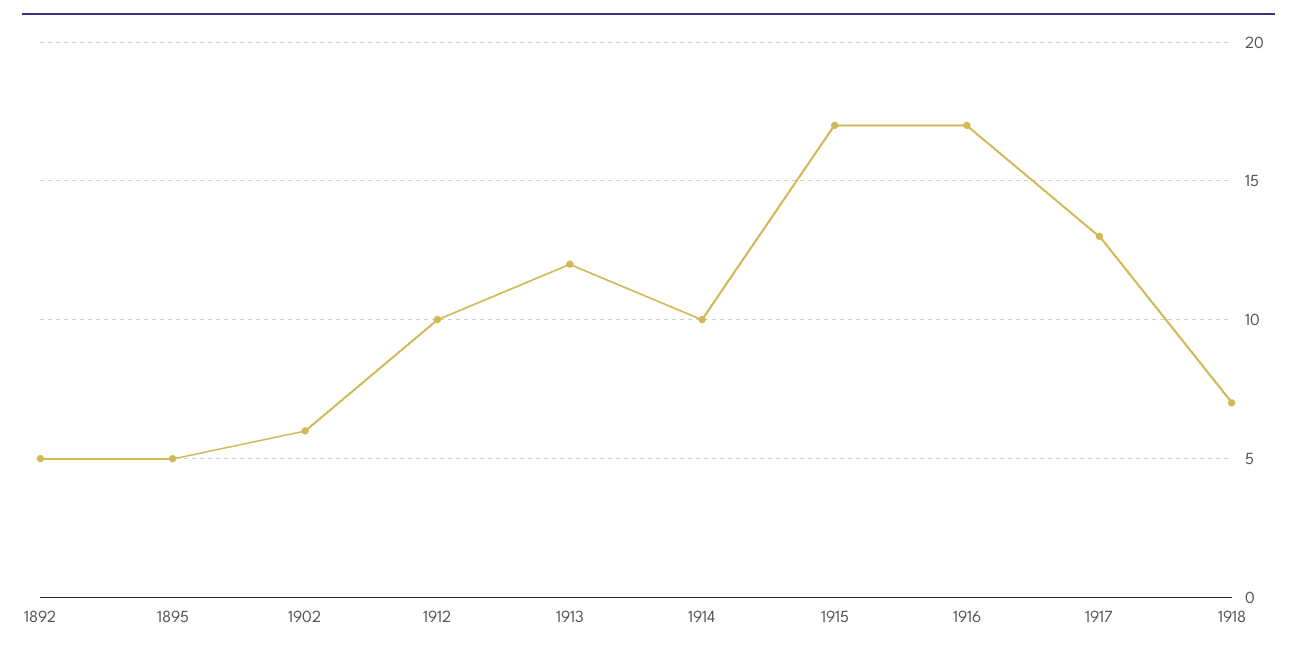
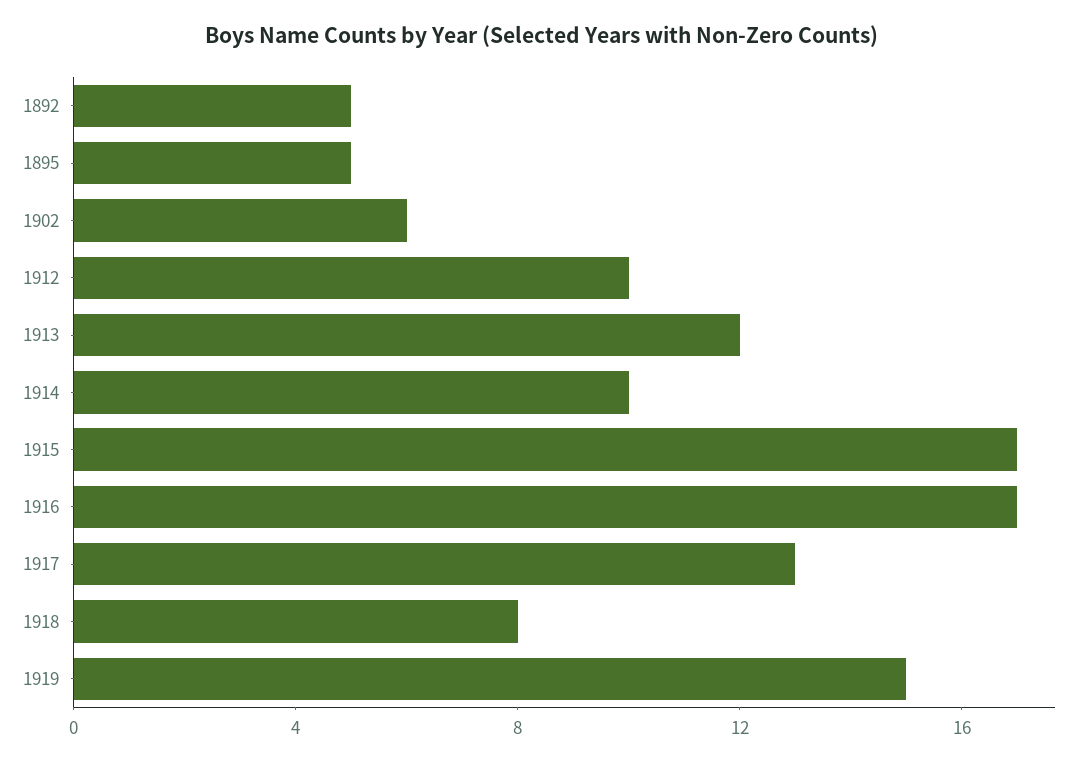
1918: 7 -> 8
1919: none -> 15

